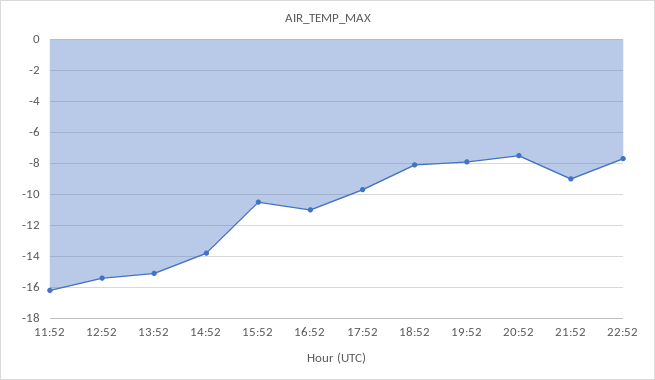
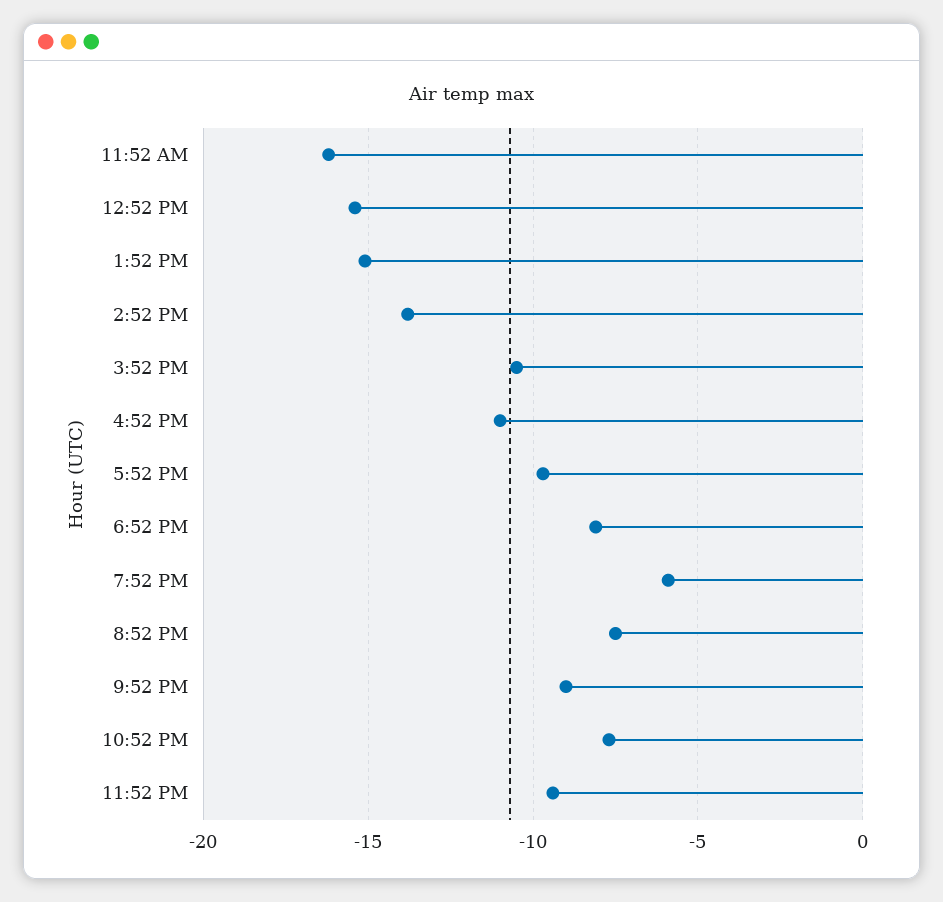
19:52: -8 -> -6
11:52 PM: none -> -9.5

